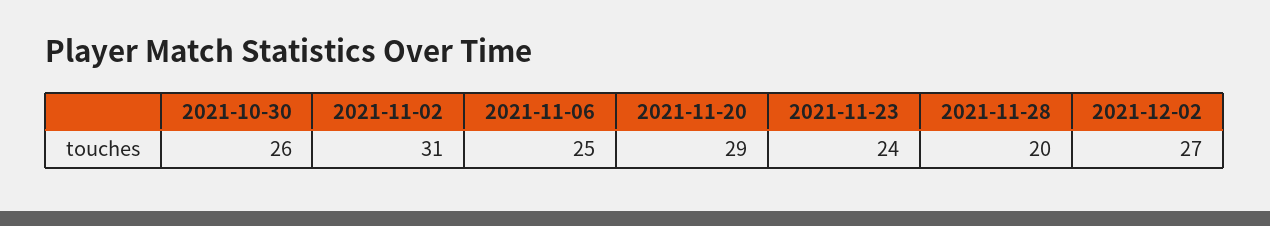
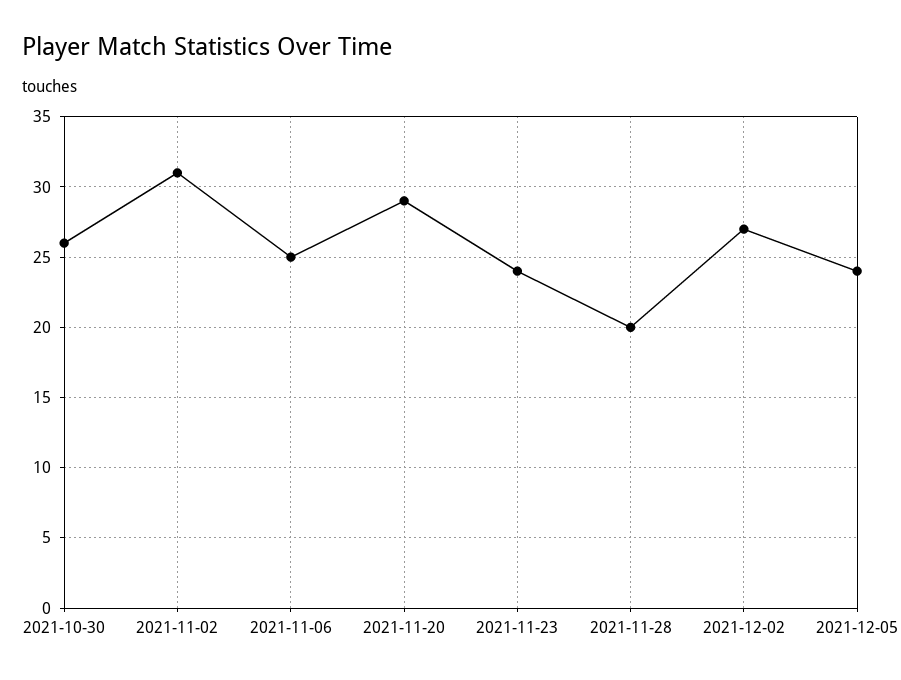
2021-12-05: none -> 24

